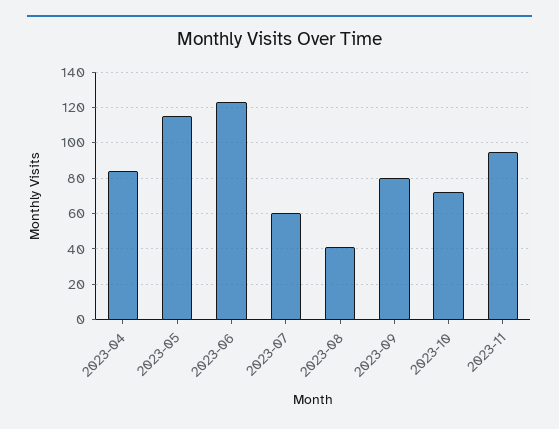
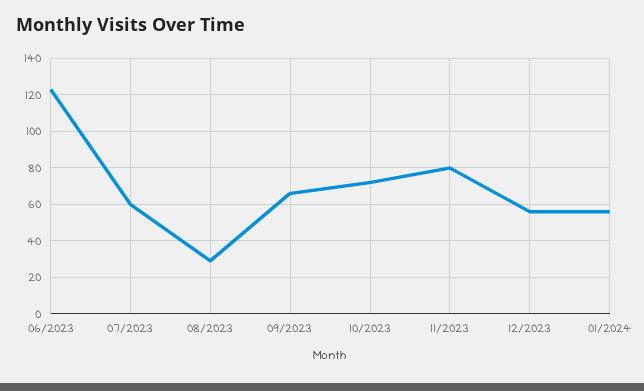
2023-04: 85 -> none
2023-05: 115 -> none
2023-08: 40 -> 30
2023-09: 80 -> 65
2023-11: 95 -> 80
12/2023: none -> 55
01/2024: none -> 55

